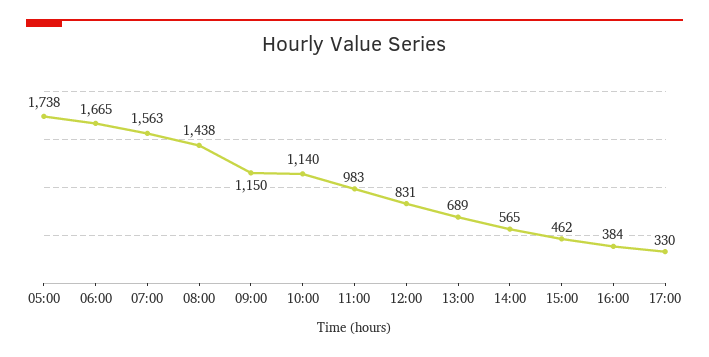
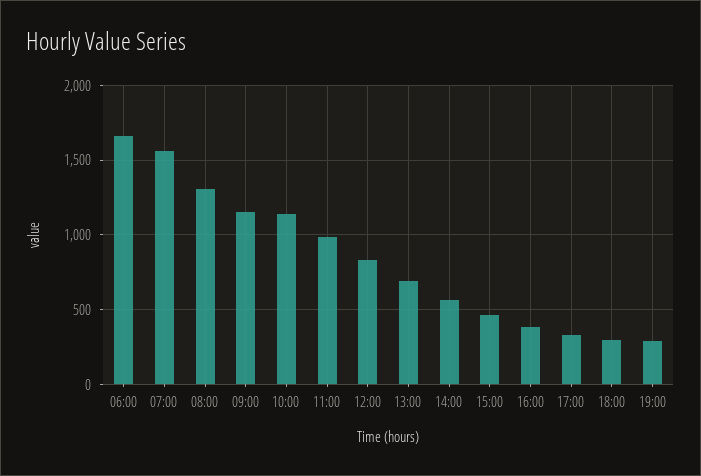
05:00: 1738 -> none
08:00: 1438 -> 1300
18:00: none -> 300
19:00: none -> 300

